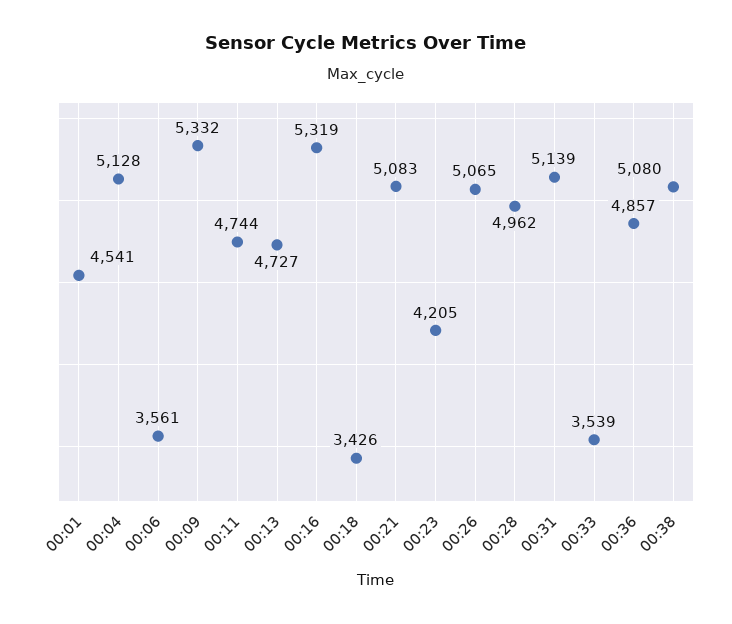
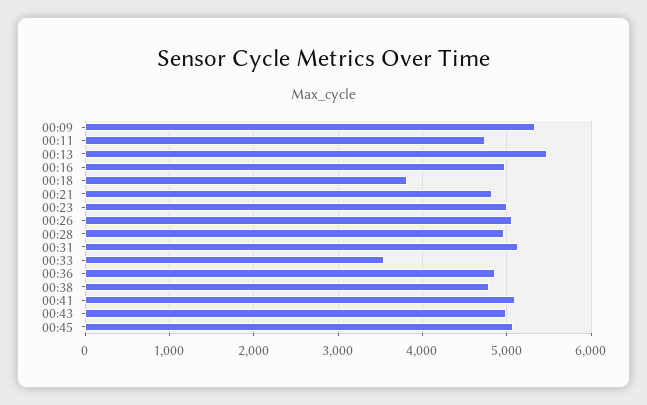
00:01: 4541 -> none
00:04: 5128 -> none
00:06: 3561 -> none
00:13: 4727 -> 5500
00:16: 5319 -> 5000
00:18: 3426 -> 3800
00:21: 5083 -> 4800
00:23: 4205 -> 5000
00:38: 5080 -> 4800
00:41: none -> 5100
00:43: none -> 5000
00:45: none -> 5100

